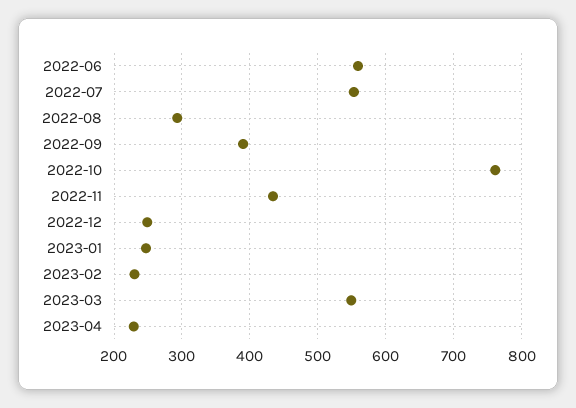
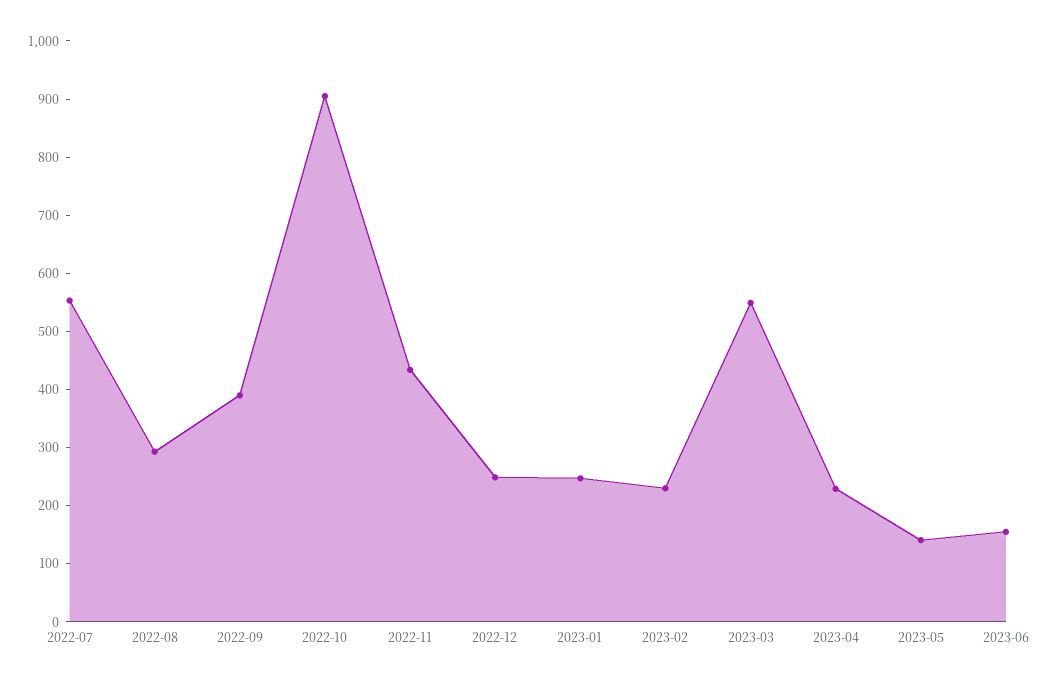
2022-06: 560 -> none
2022-10: 760 -> 900
2023-05: none -> 140
2023-06: none -> 160

